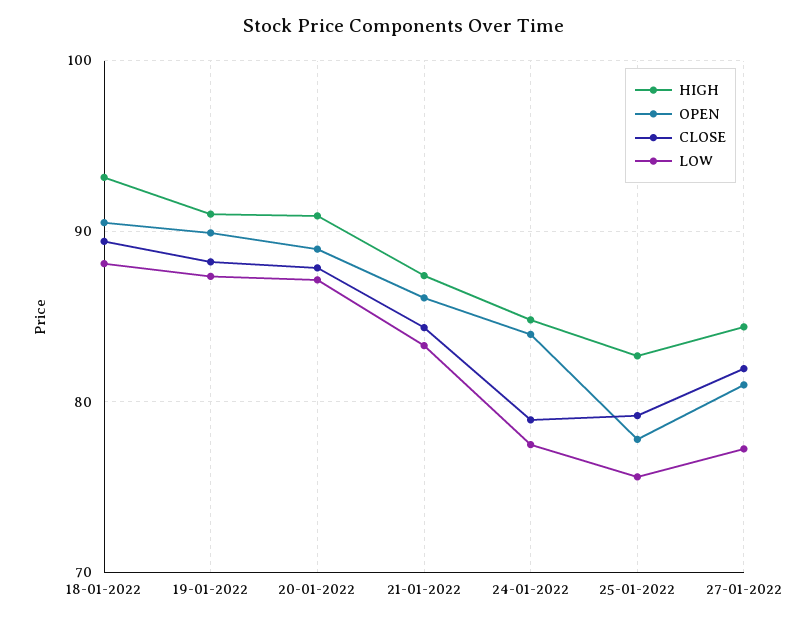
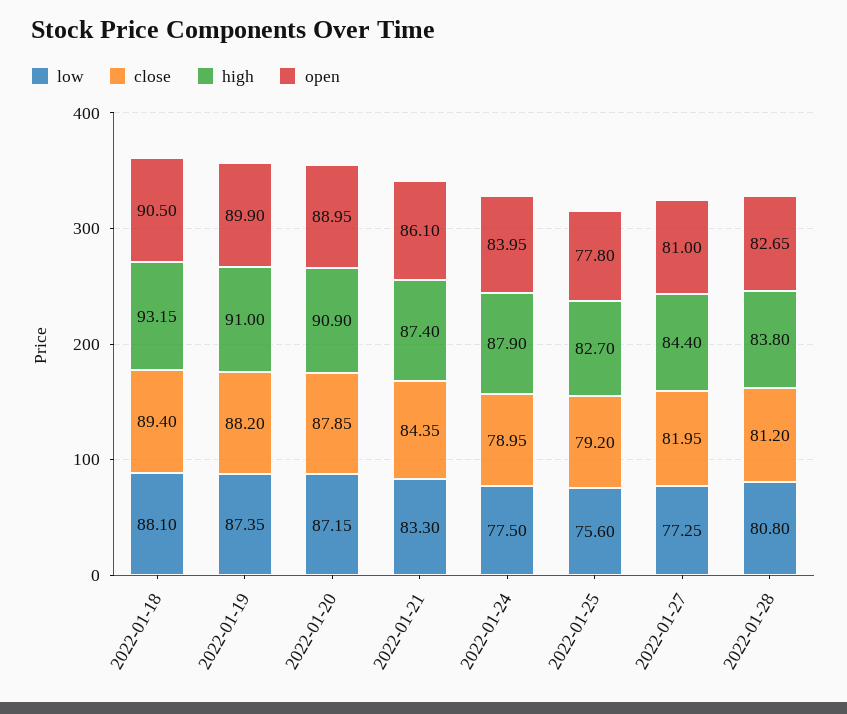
HIGH, 24-01-2022: 85 -> 87.9
LOW, 2022-01-28: none -> 80.8
CLOSE, 2022-01-28: none -> 81.2
HIGH, 2022-01-28: none -> 83.8
OPEN, 2022-01-28: none -> 82.65

